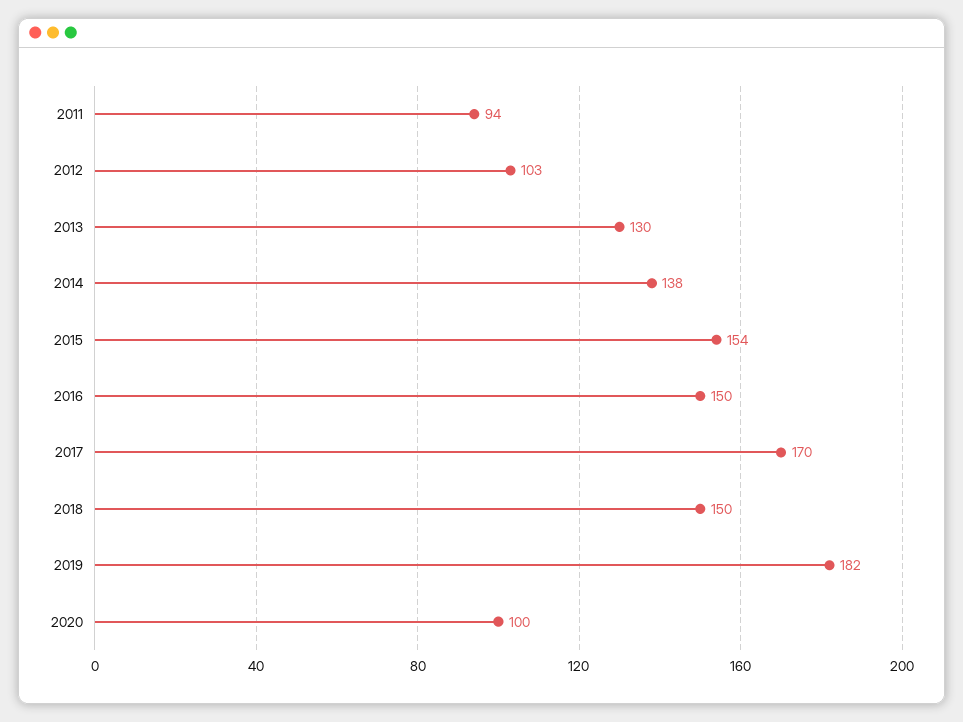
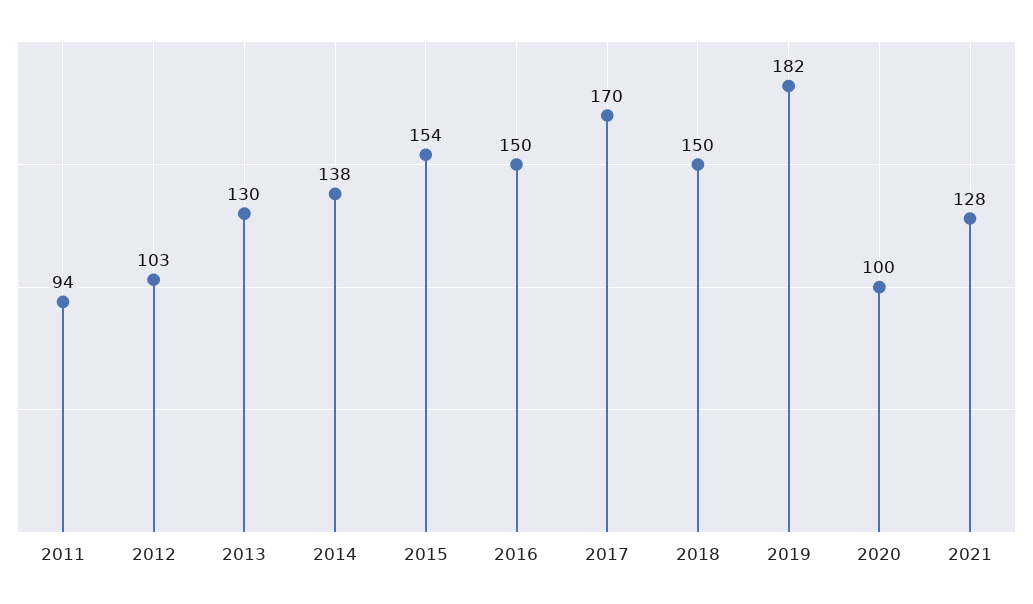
2021: none -> 128

